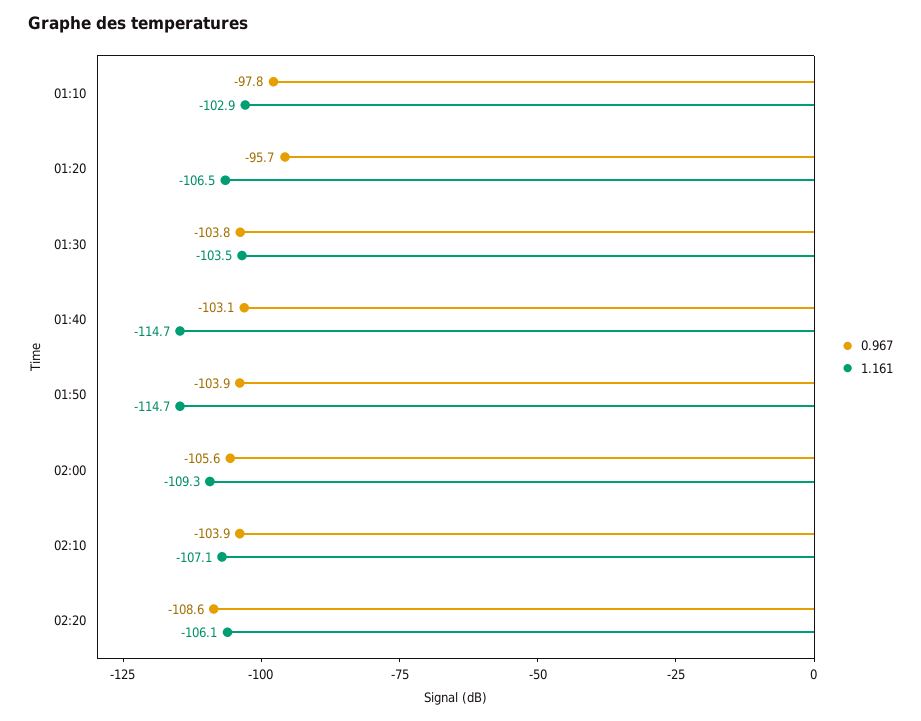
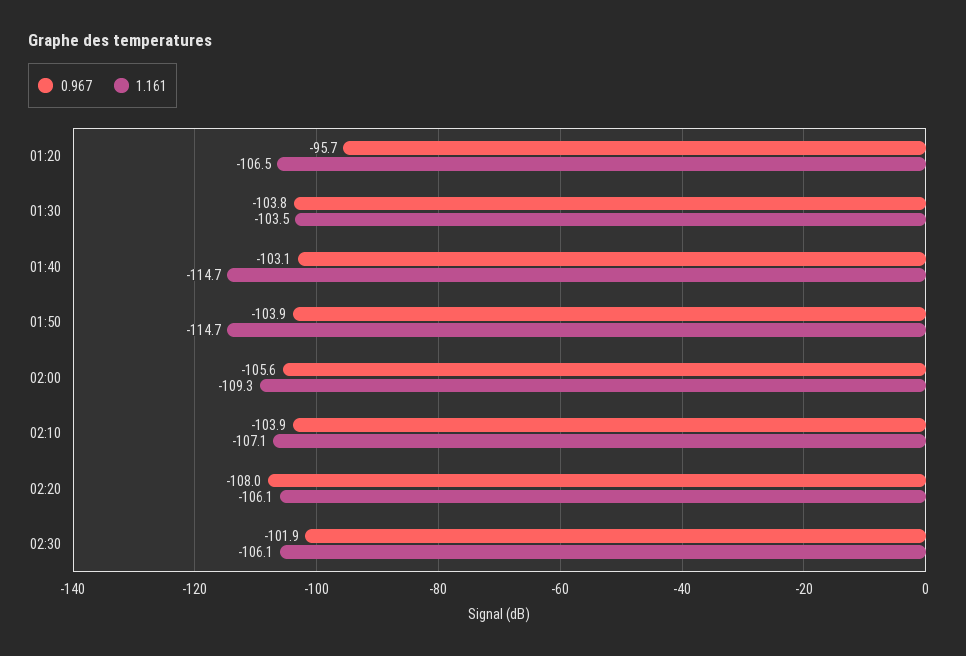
0.967, 01:10: -97.8 -> none
1.161, 01:10: -102.9 -> none
0.967, 02:20: -108.6 -> -108
0.967, 02:30: none -> -101.9
1.161, 02:30: none -> -106.1

